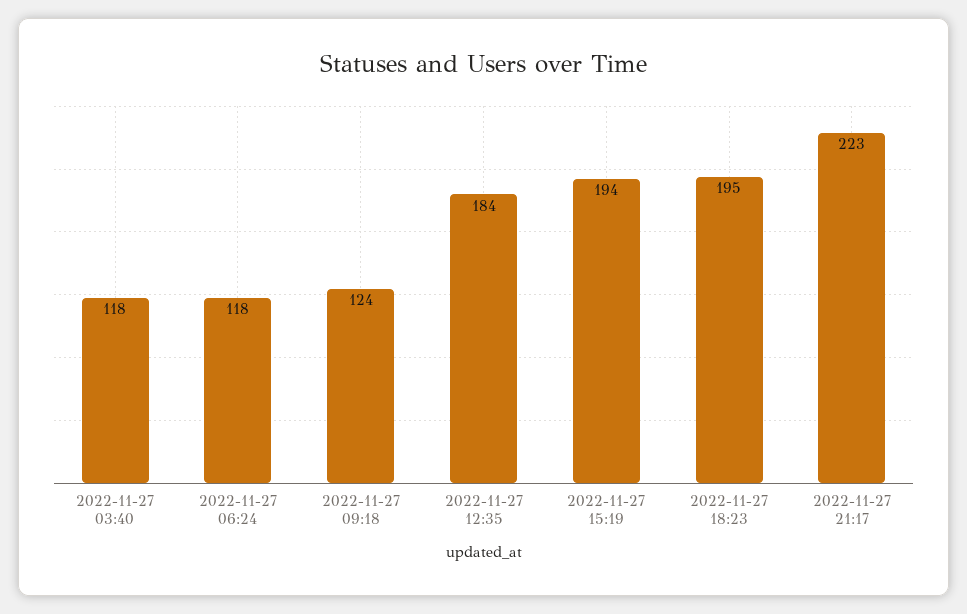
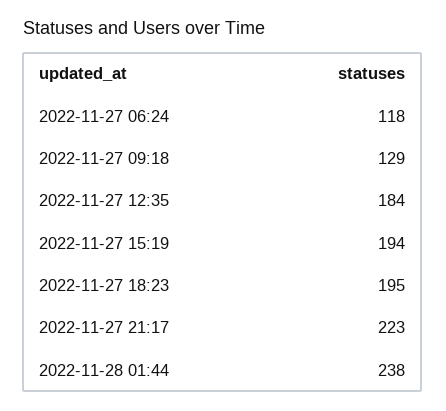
2022-11-27 03:40: 118 -> none
2022-11-27 09:18: 124 -> 129
2022-11-28 01:44: none -> 238

